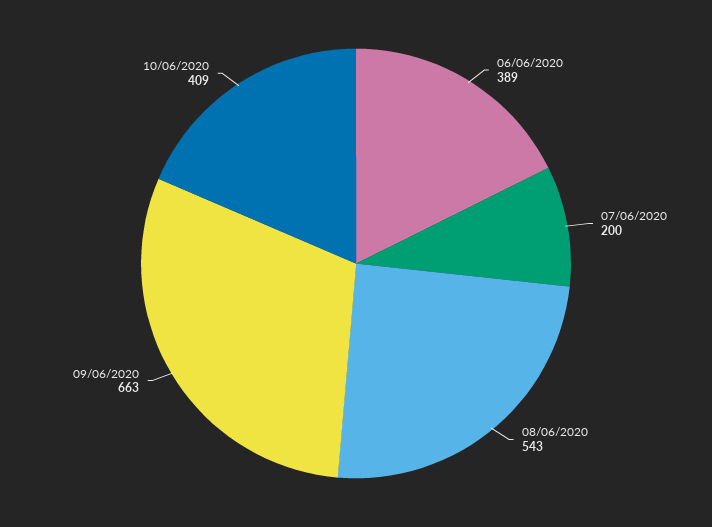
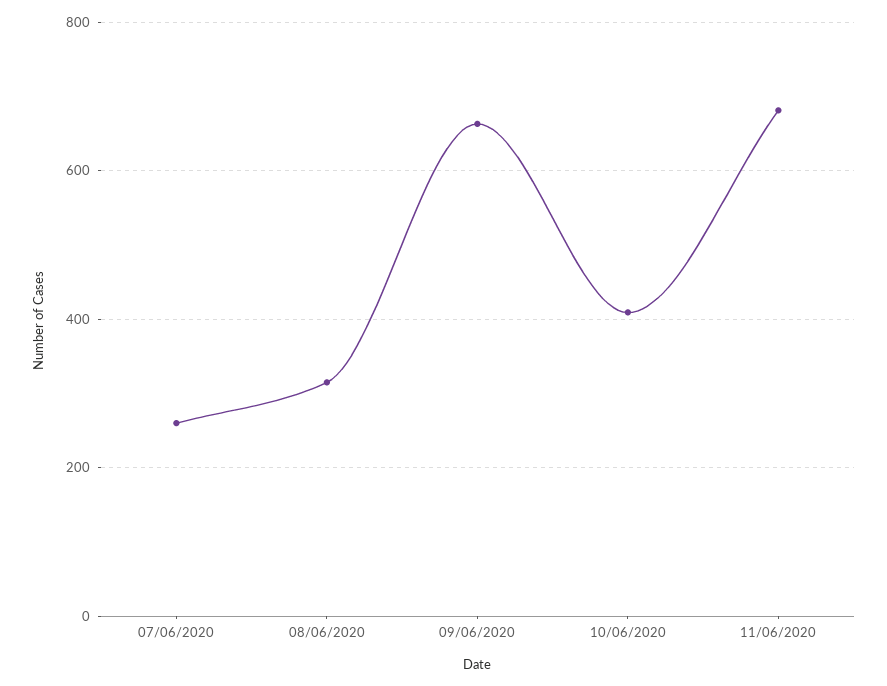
06/06/2020: 389 -> none
07/06/2020: 200 -> 260
08/06/2020: 543 -> 320
11/06/2020: none -> 680

